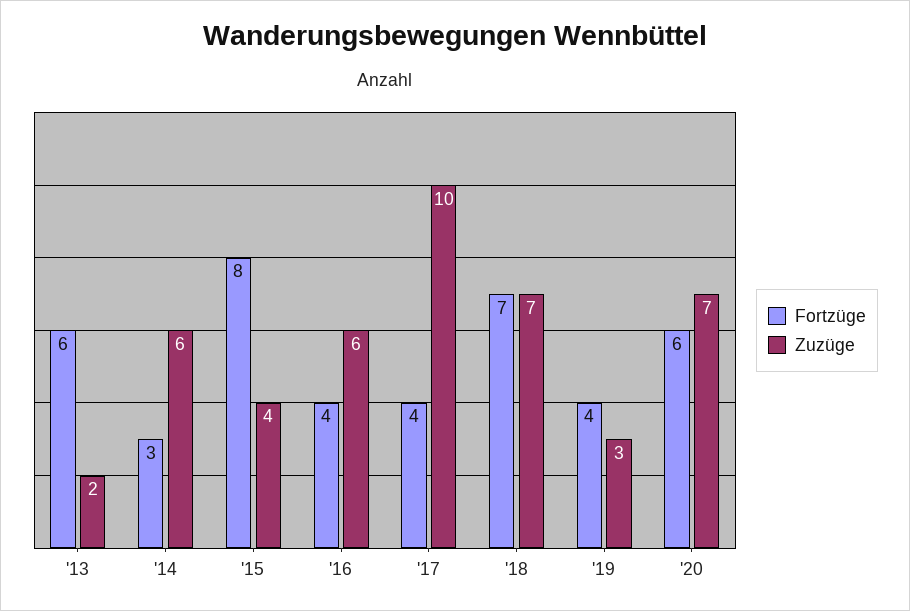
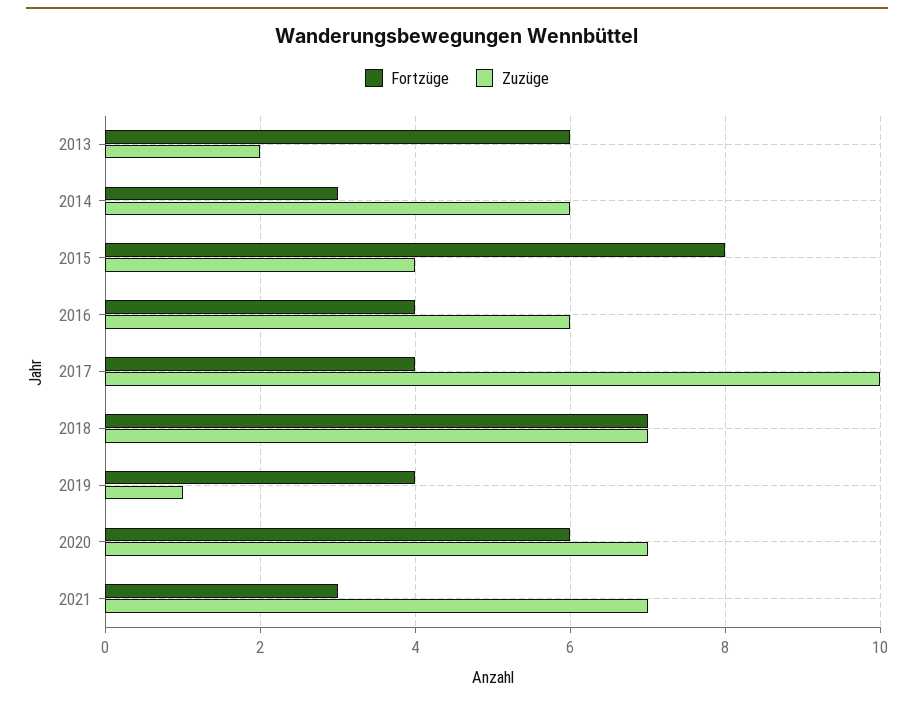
Zuzüge, '19: 3 -> 1
Fortzüge, 2021: none -> 3
Zuzüge, 2021: none -> 7

